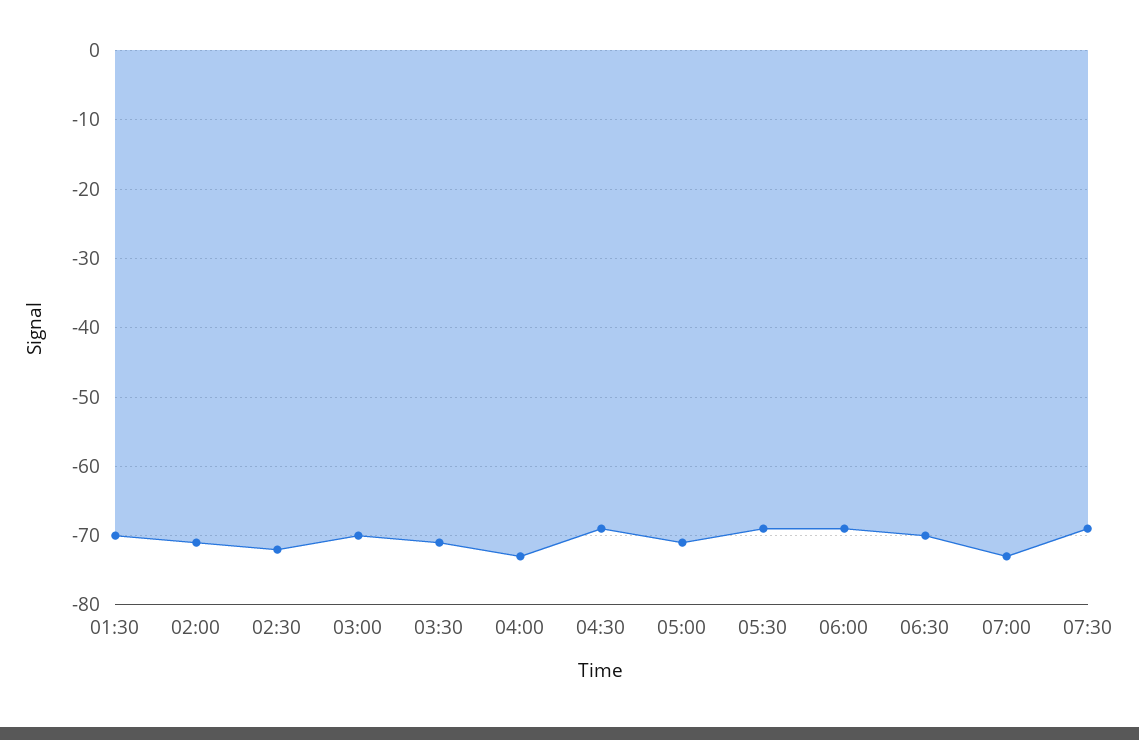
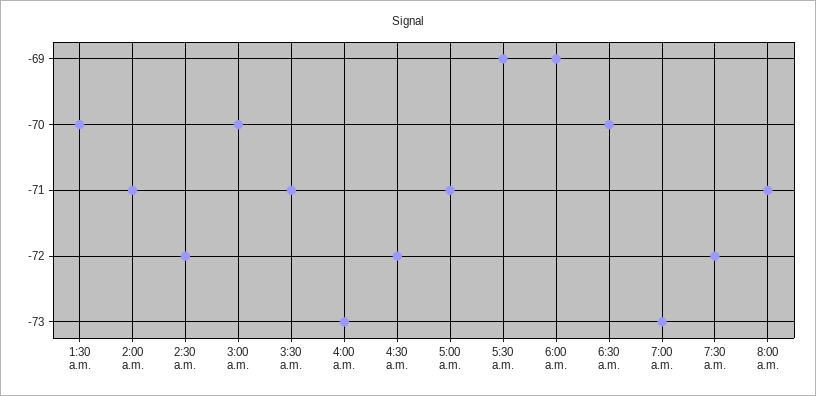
04:30: -69 -> -72
07:30: -69 -> -72
8:00 a.m.: none -> -71

